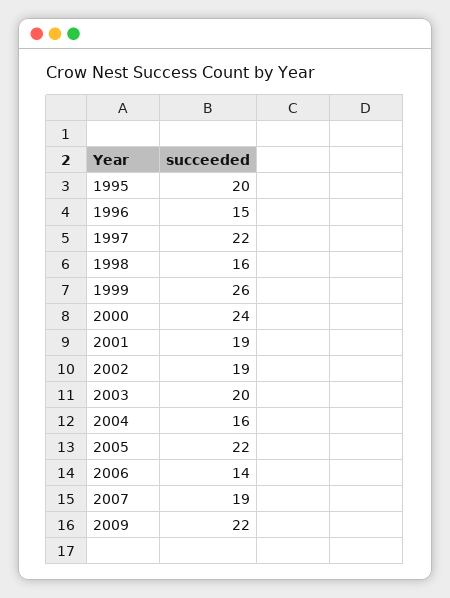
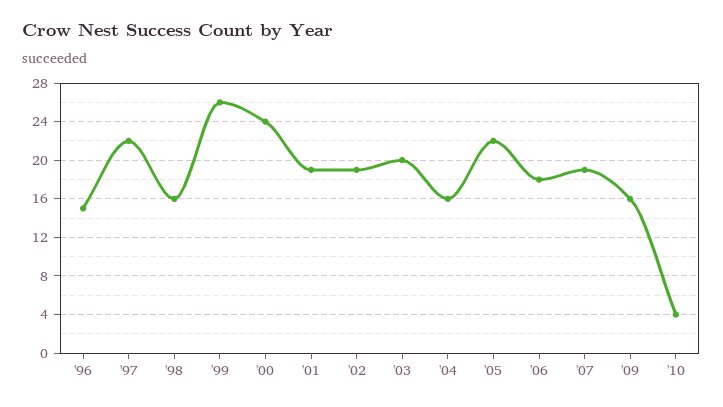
1995: 20 -> none
2006: 14 -> 18
2009: 22 -> 16
'10: none -> 4

